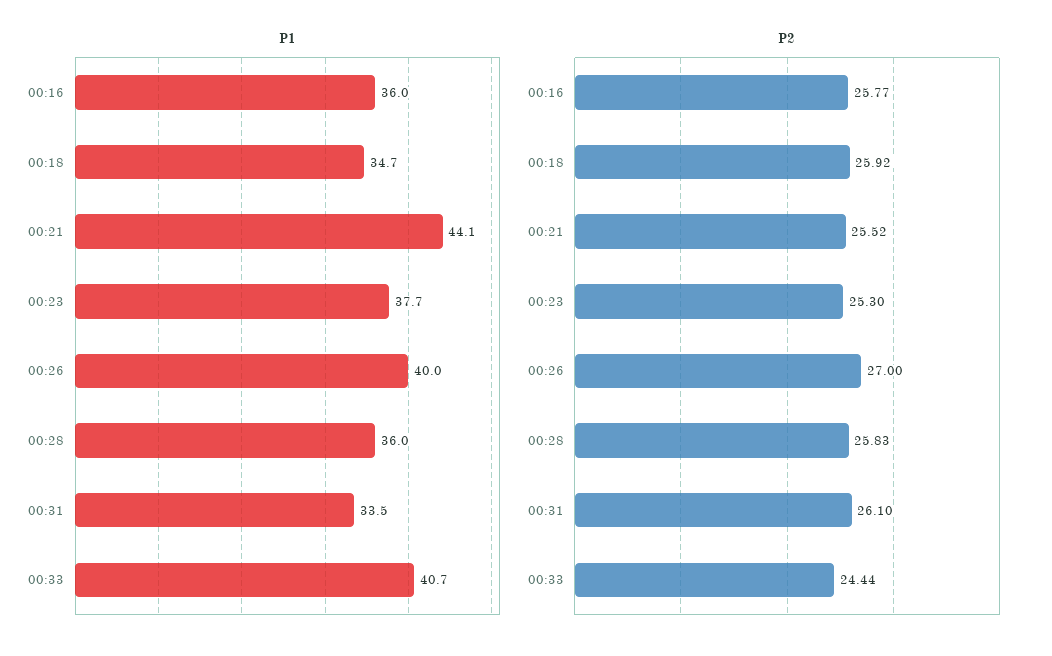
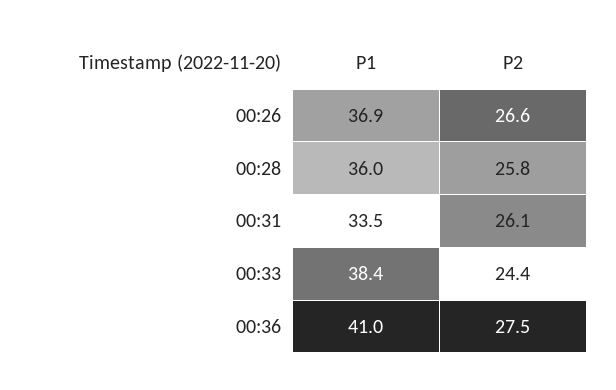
P1, 00:16: 36 -> none
P1, 00:18: 34.7 -> none
P1, 00:21: 44.1 -> none
P1, 00:23: 37.7 -> none
P1, 00:26: 40 -> 36.9
P1, 00:33: 40.7 -> 38.4
P2, 00:16: 25.77 -> none
P2, 00:18: 25.92 -> none
P2, 00:21: 25.52 -> none
P2, 00:23: 25.3 -> none
P2, 00:26: 27 -> 26.6
P1, 00:36: none -> 41
P2, 00:36: none -> 27.5

